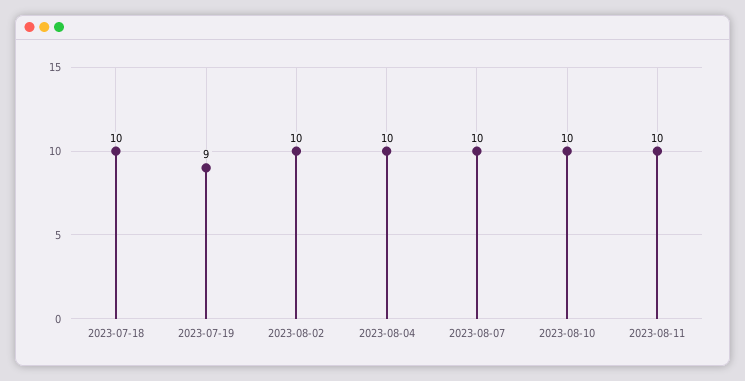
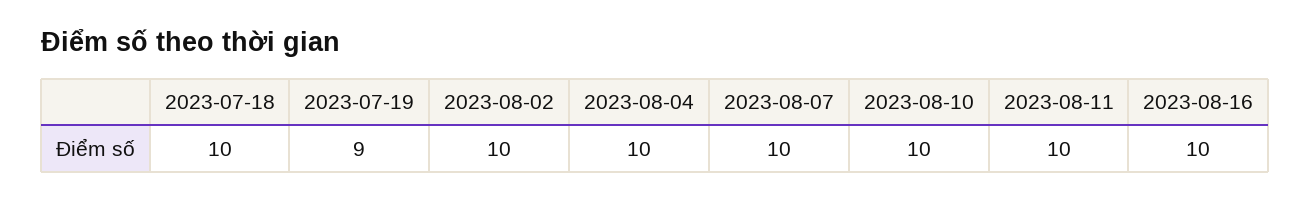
2023-08-16: none -> 10

